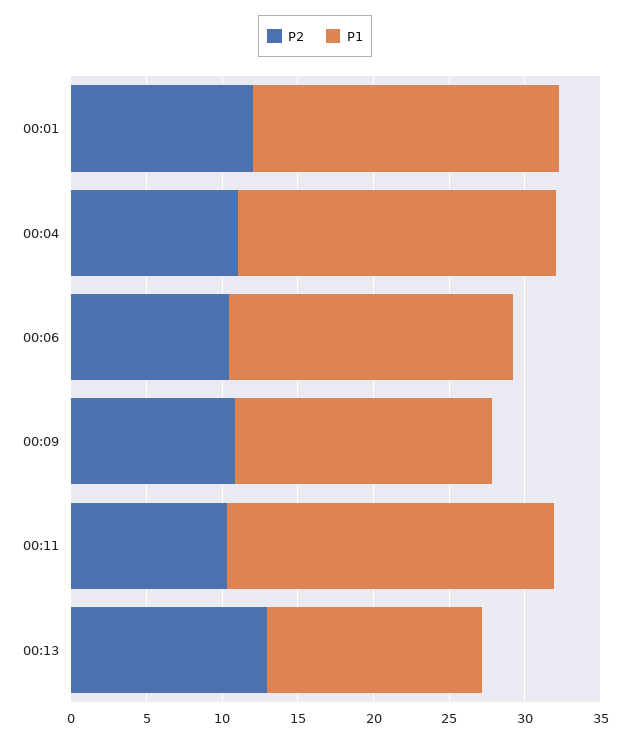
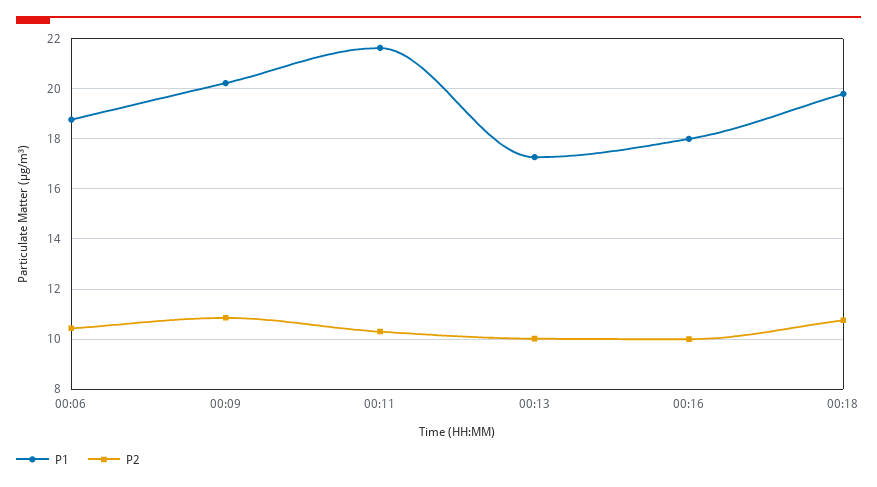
P2, 00:01: 12 -> none
P1, 00:01: 20 -> none
P2, 00:04: 11 -> none
P1, 00:04: 21 -> none
P1, 00:09: 17 -> 20.25
P2, 00:13: 13 -> 10
P1, 00:13: 14 -> 17.25
P1, 00:16: none -> 18
P2, 00:16: none -> 10
P1, 00:18: none -> 19.75
P2, 00:18: none -> 10.75

